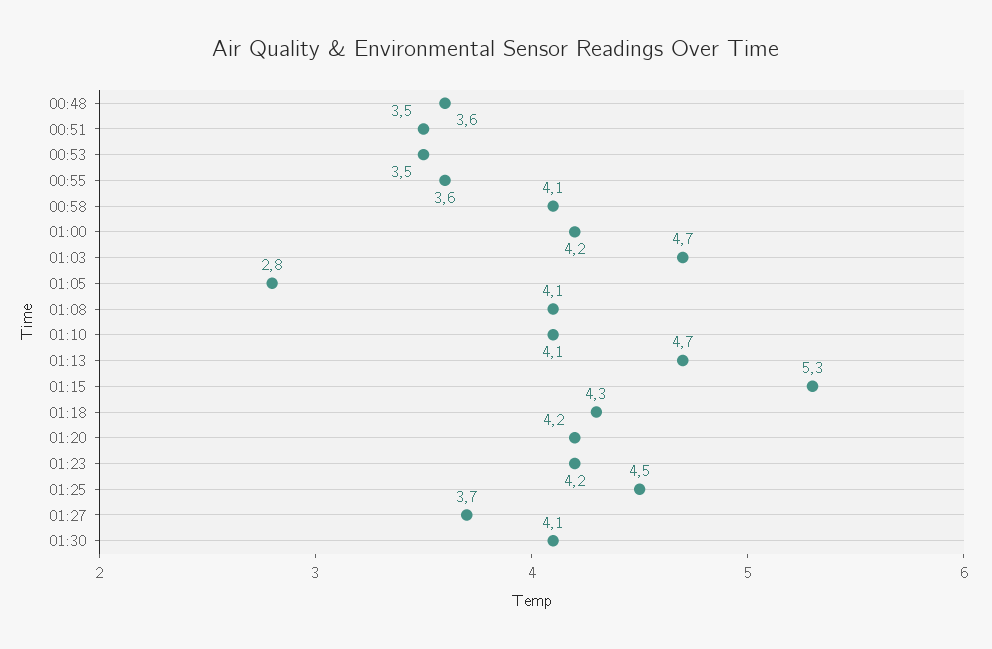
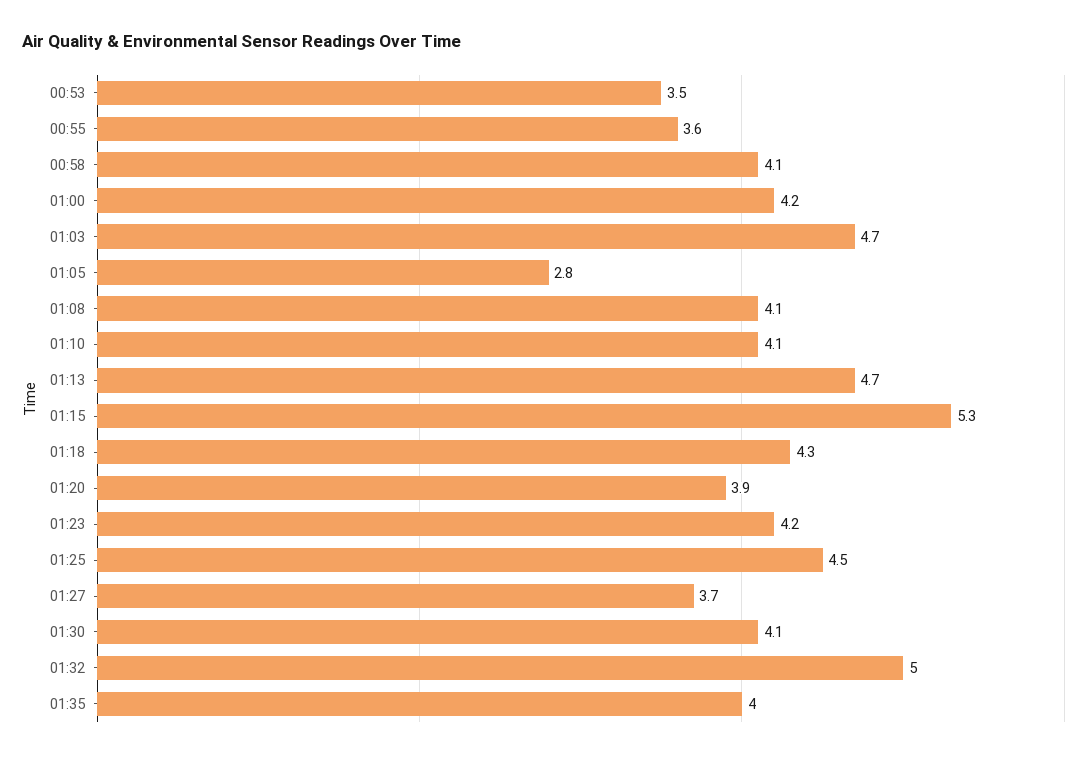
00:48: 3.6 -> none
00:51: 3.5 -> none
01:20: 4.2 -> 3.9
01:32: none -> 5
01:35: none -> 4

